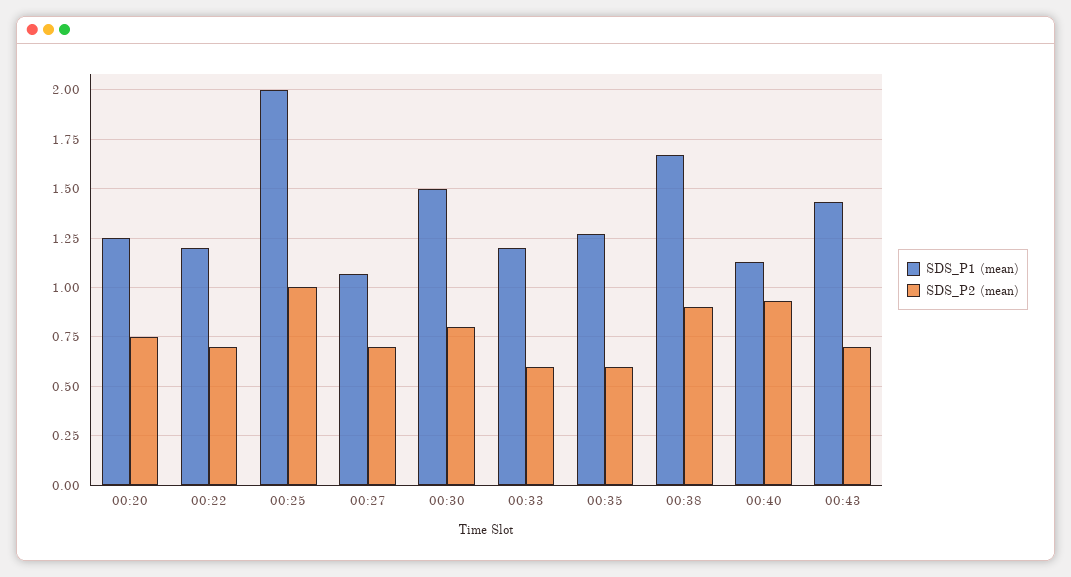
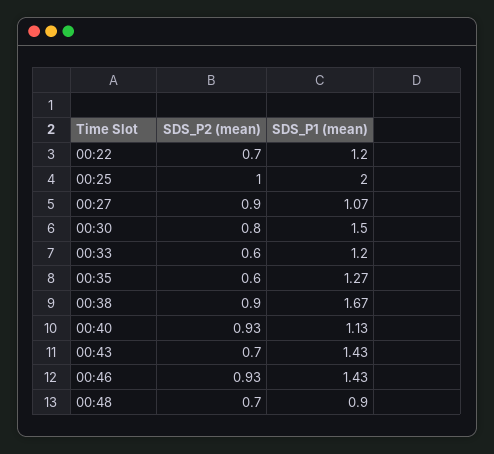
SDS_P1 (mean), 00:20: 1.25 -> none
SDS_P2 (mean), 00:20: 0.75 -> none
SDS_P2 (mean), 00:27: 0.7 -> 0.9
SDS_P2 (mean), 00:46: none -> 0.93
SDS_P1 (mean), 00:46: none -> 1.43
SDS_P2 (mean), 00:48: none -> 0.7
SDS_P1 (mean), 00:48: none -> 0.9

